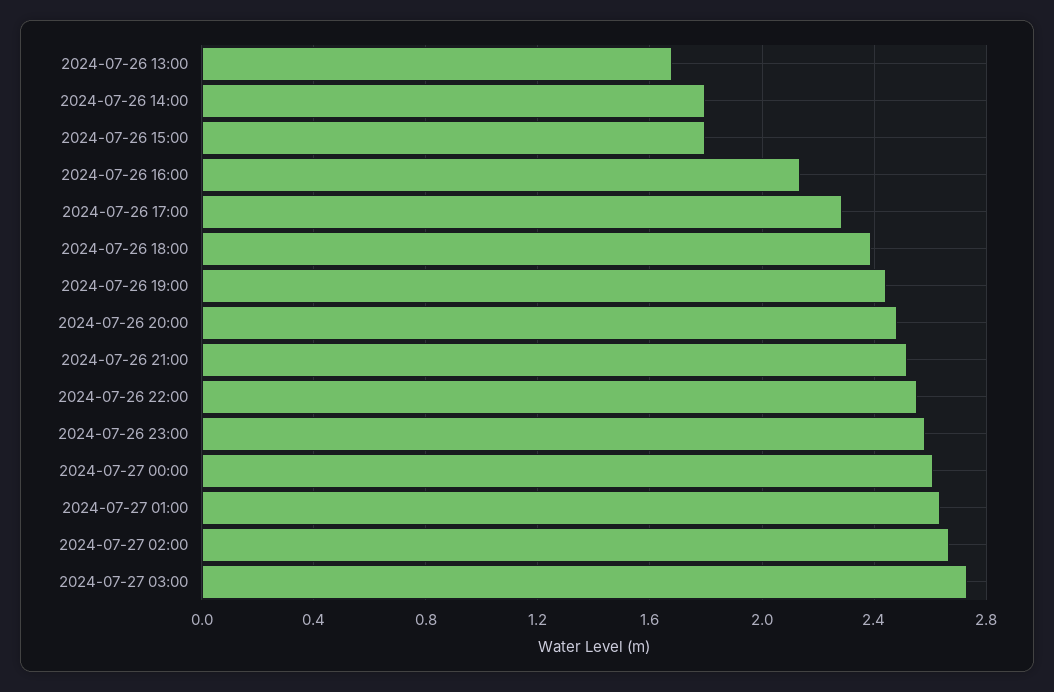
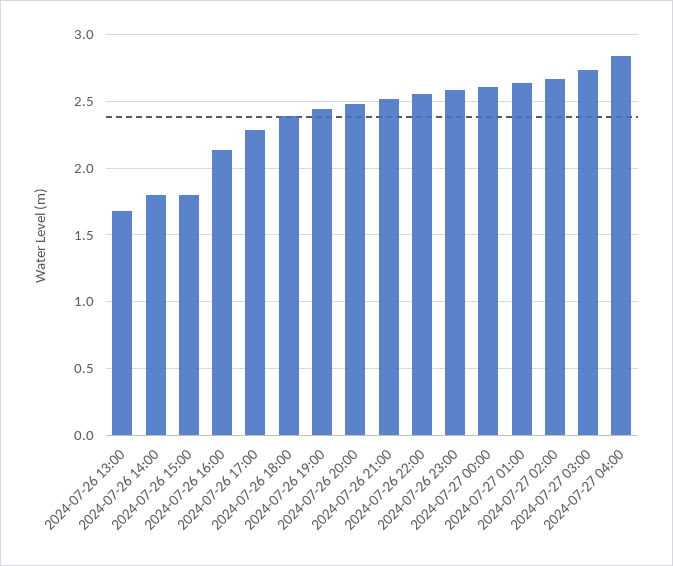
2024-07-27 04:00: none -> 2.85

